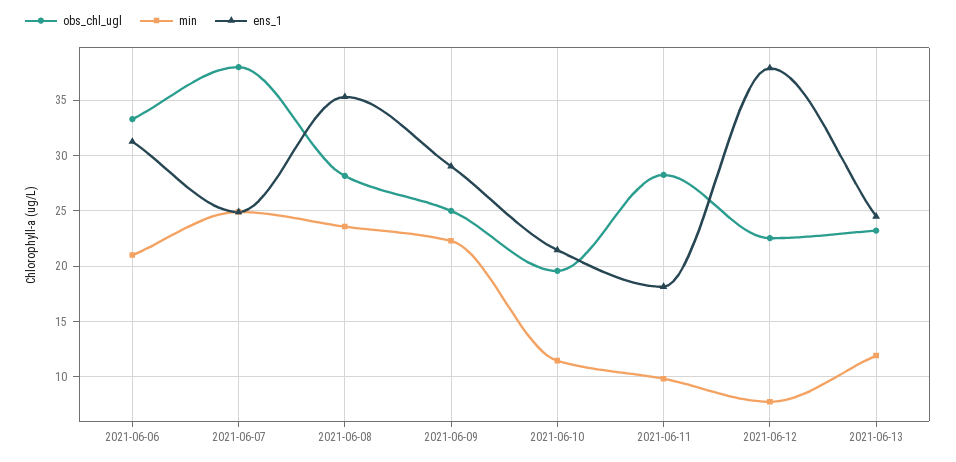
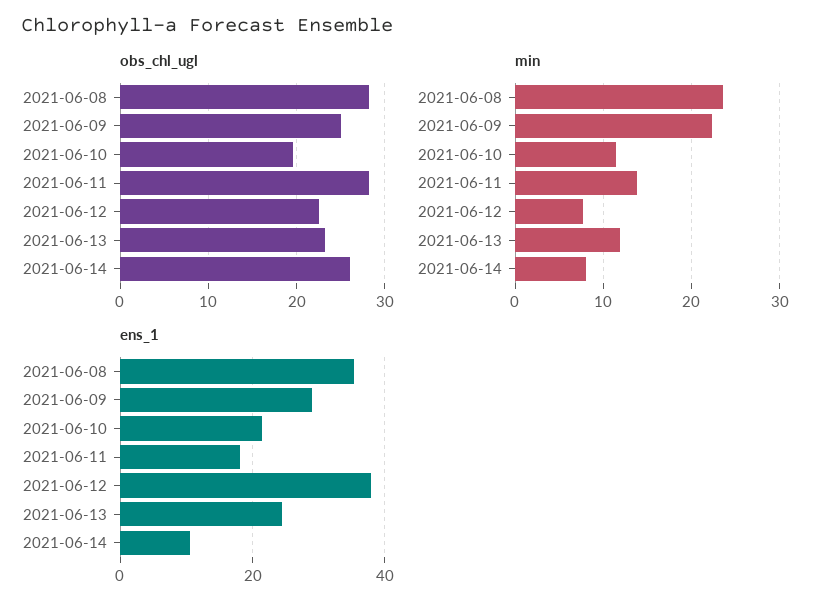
obs_chl_ugl, 2021-06-06: 33 -> none
min, 2021-06-06: 21 -> none
ens_1, 2021-06-06: 31 -> none
obs_chl_ugl, 2021-06-07: 38 -> none
min, 2021-06-07: 25 -> none
ens_1, 2021-06-07: 25 -> none
min, 2021-06-11: 10 -> 14
obs_chl_ugl, 2021-06-14: none -> 26
min, 2021-06-14: none -> 8
ens_1, 2021-06-14: none -> 10

